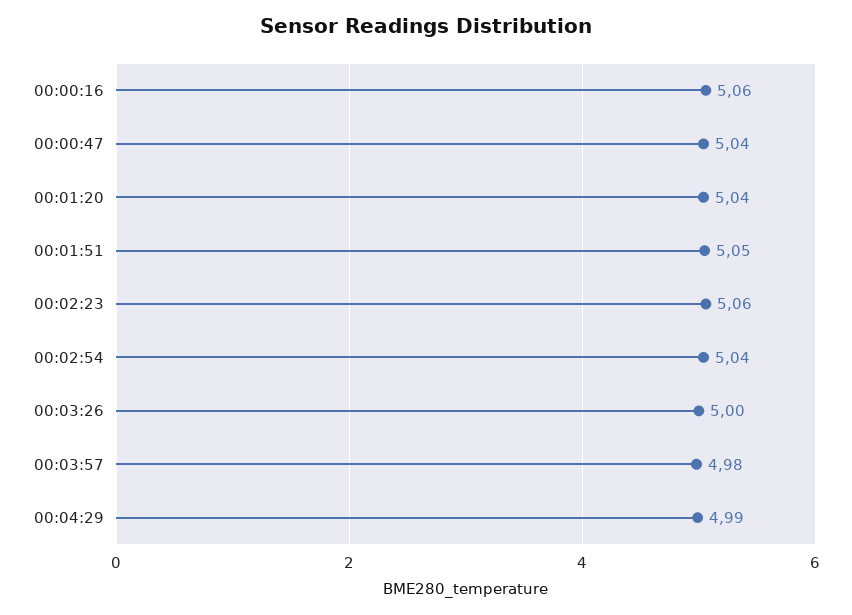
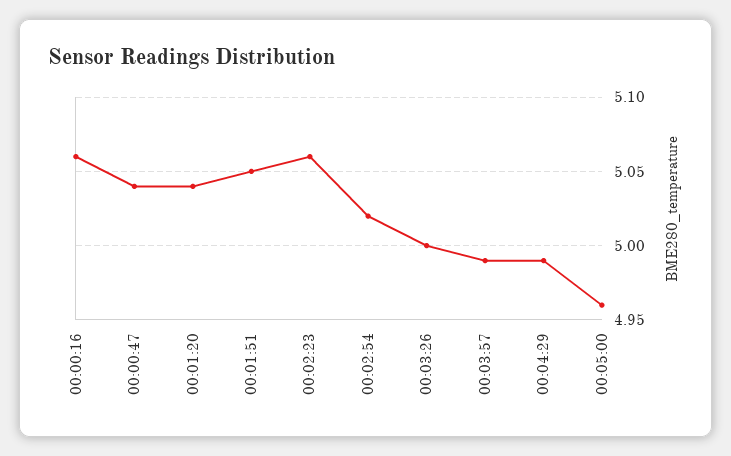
00:02:54: 5.04 -> 5.02
00:03:57: 4.98 -> 4.99
00:05:00: none -> 4.96

